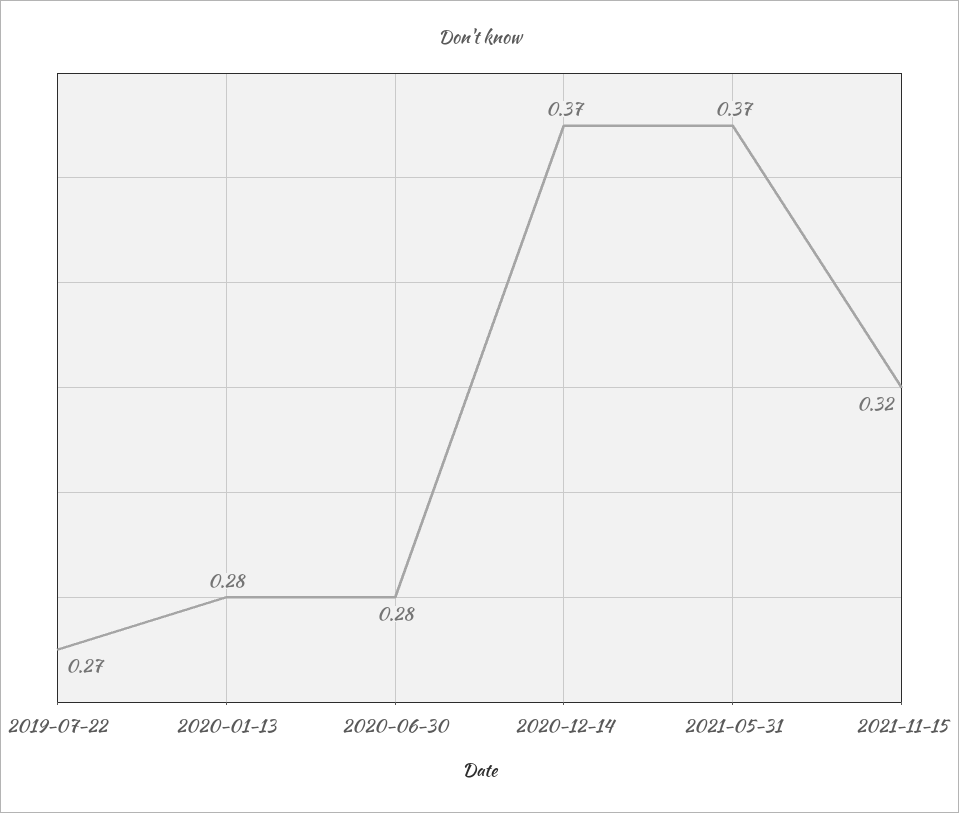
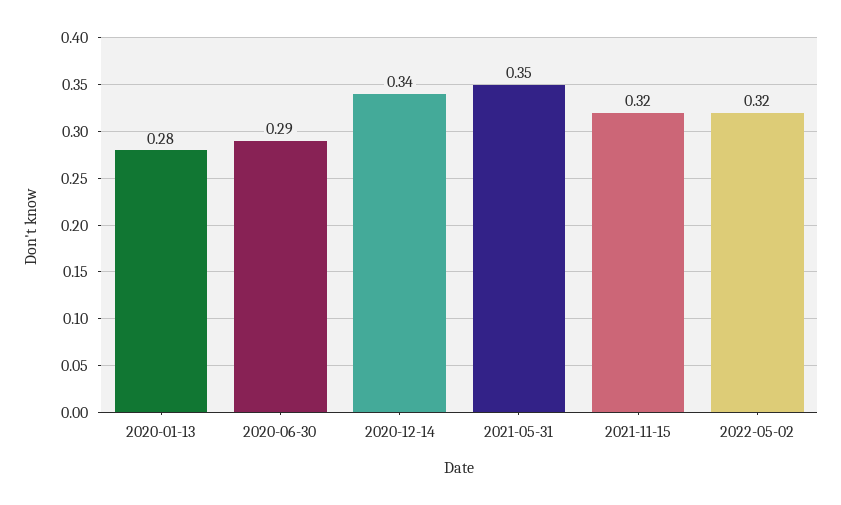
2019-07-22: 0.27 -> none
2020-06-30: 0.28 -> 0.29
2020-12-14: 0.37 -> 0.34
2021-05-31: 0.37 -> 0.35
2022-05-02: none -> 0.32

